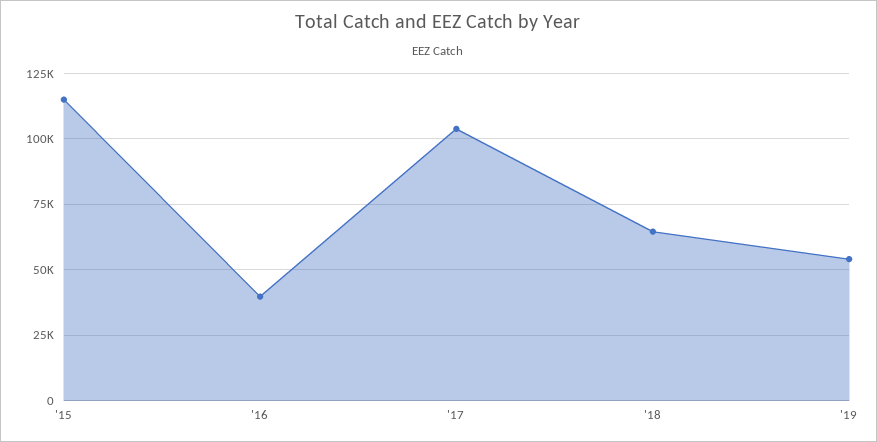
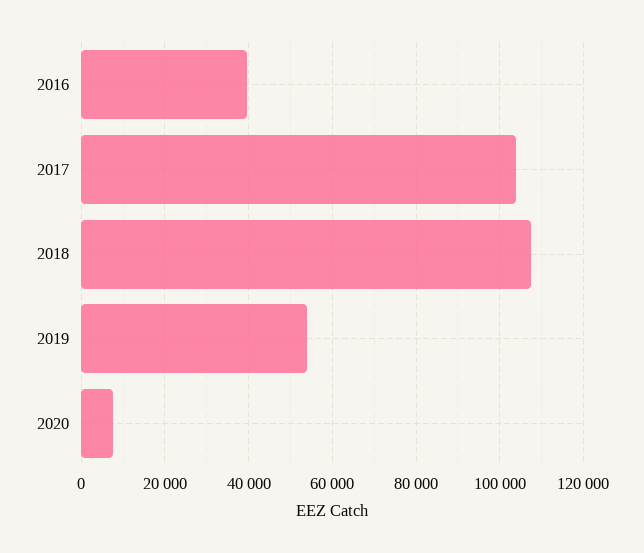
'15: 115000 -> none
'18: 65000 -> 108000
2020: none -> 8000

